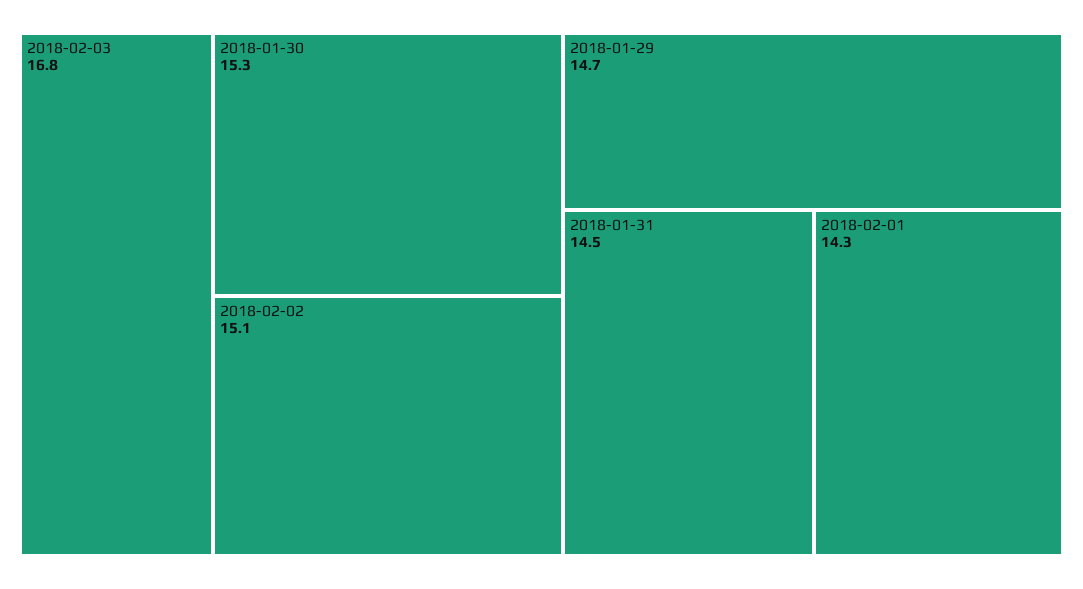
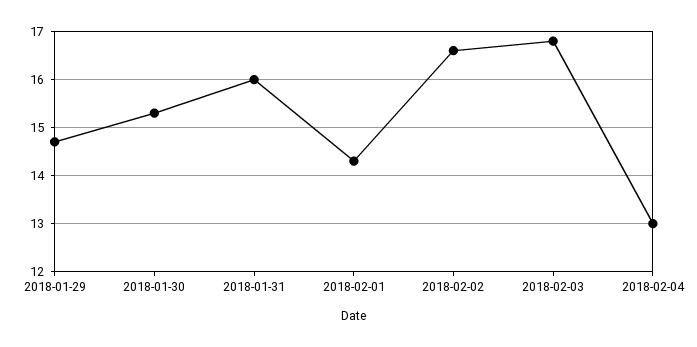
2018-02-02: 15.1 -> 16.5
2018-01-31: 14.5 -> 16
2018-02-04: none -> 13

